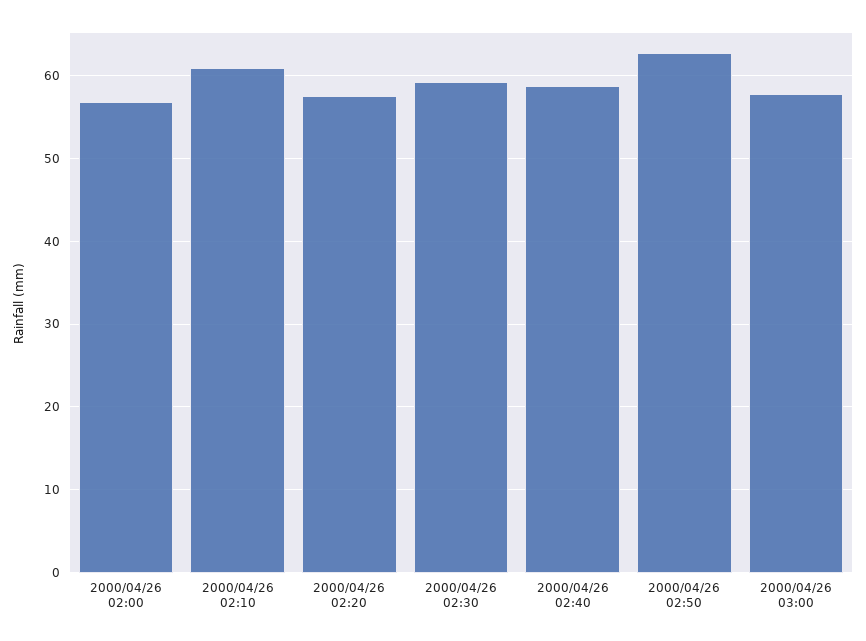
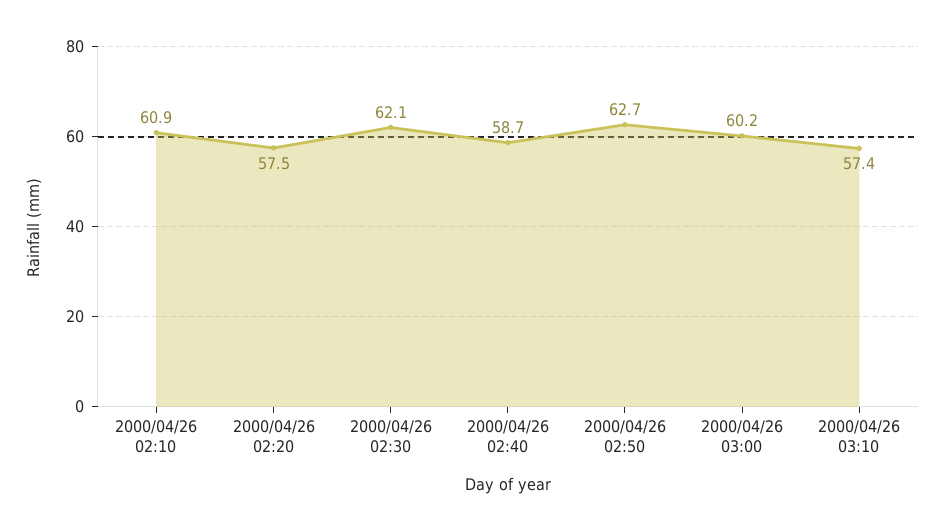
2000/04/26 02:00: 57 -> none
2000/04/26 02:30: 59 -> 62.1
2000/04/26 03:00: 58 -> 60.2
2000/04/26 03:10: none -> 57.4

